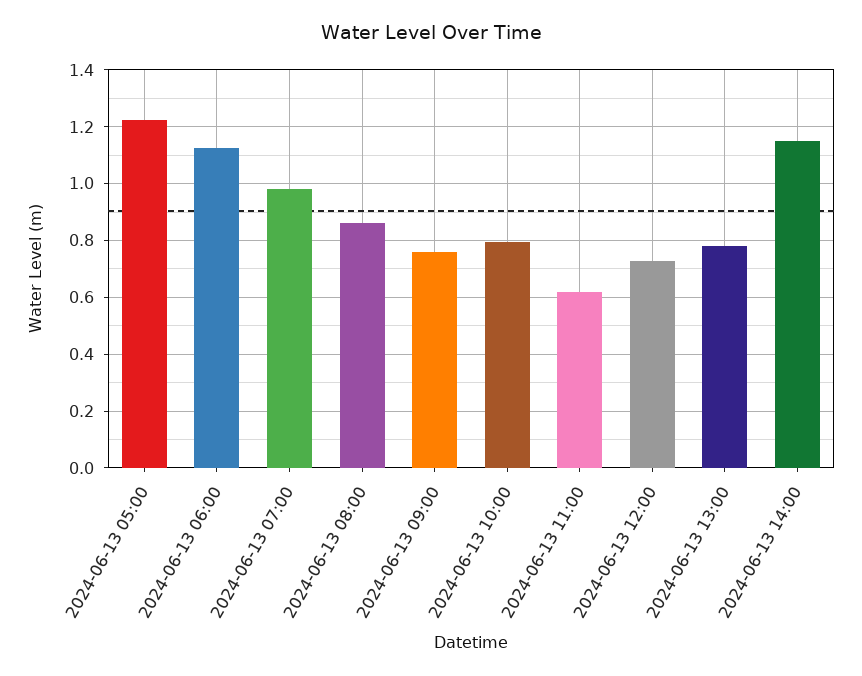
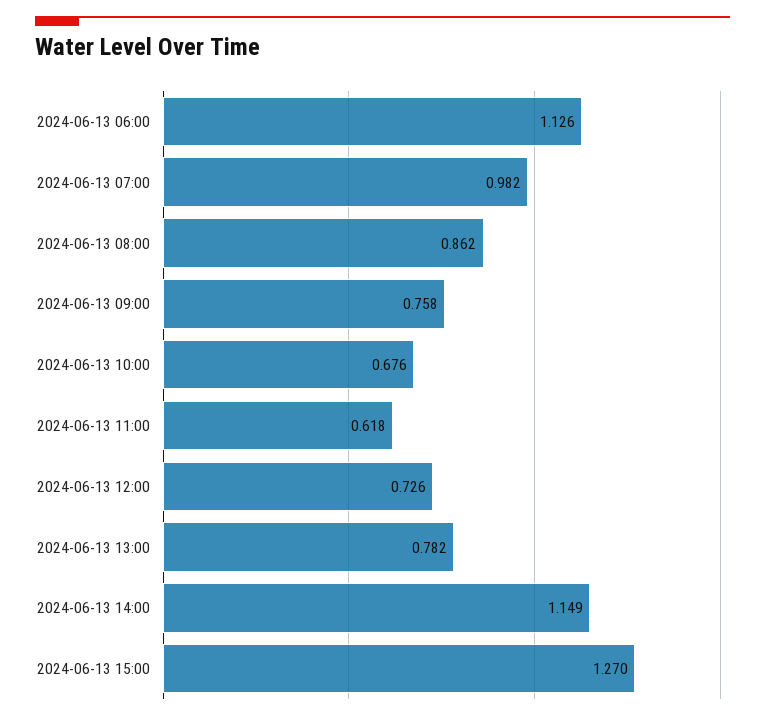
2024-06-13 05:00: 1.225 -> none
2024-06-13 10:00: 0.8 -> 0.676
2024-06-13 15:00: none -> 1.27

